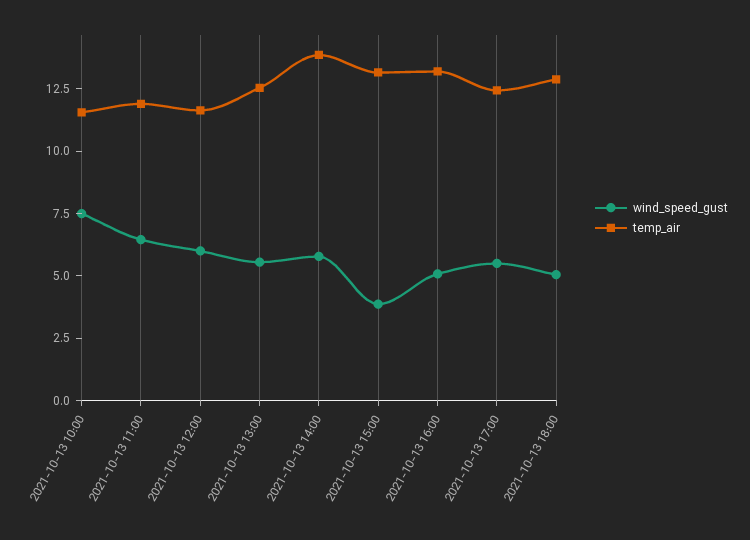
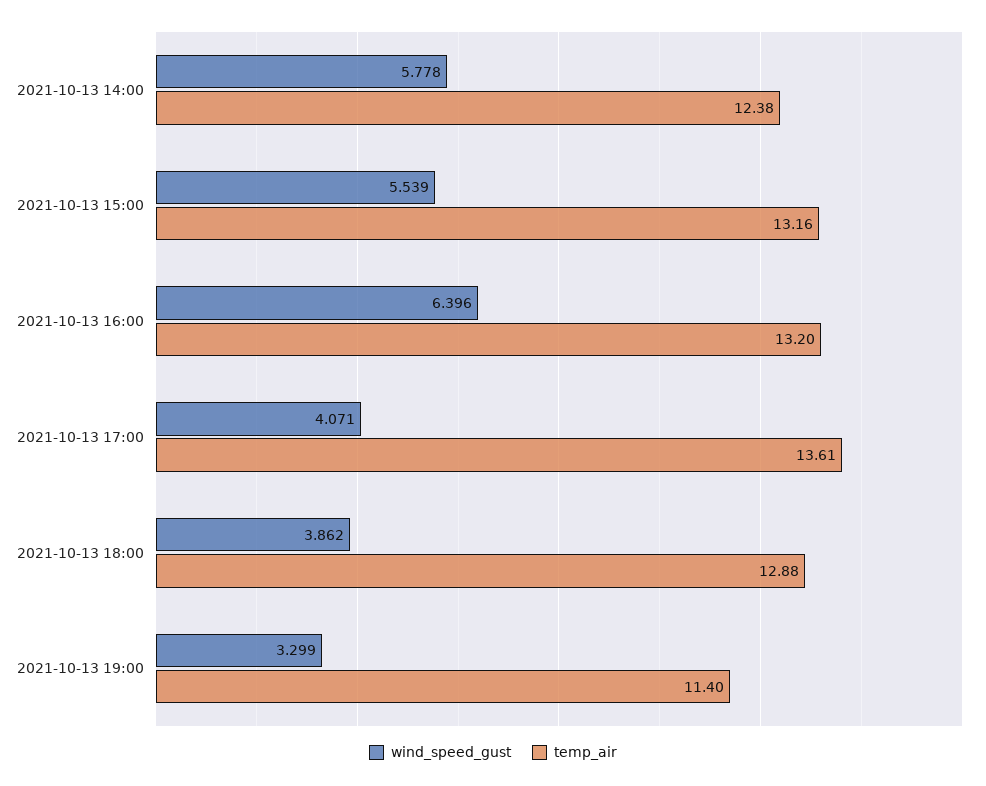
wind_speed_gust, 2021-10-13 10:00: 7.5 -> none
temp_air, 2021-10-13 10:00: 11.5 -> none
wind_speed_gust, 2021-10-13 11:00: 6.5 -> none
temp_air, 2021-10-13 11:00: 12 -> none
wind_speed_gust, 2021-10-13 12:00: 6 -> none
temp_air, 2021-10-13 12:00: 11.5 -> none
wind_speed_gust, 2021-10-13 13:00: 5.5 -> none
temp_air, 2021-10-13 13:00: 12.5 -> none
temp_air, 2021-10-13 14:00: 14 -> 12.38
wind_speed_gust, 2021-10-13 15:00: 4 -> 5.539
wind_speed_gust, 2021-10-13 16:00: 5 -> 6.396
wind_speed_gust, 2021-10-13 17:00: 5.5 -> 4.071
temp_air, 2021-10-13 17:00: 12.5 -> 13.61
wind_speed_gust, 2021-10-13 18:00: 5 -> 3.862
wind_speed_gust, 2021-10-13 19:00: none -> 3.299
temp_air, 2021-10-13 19:00: none -> 11.4

